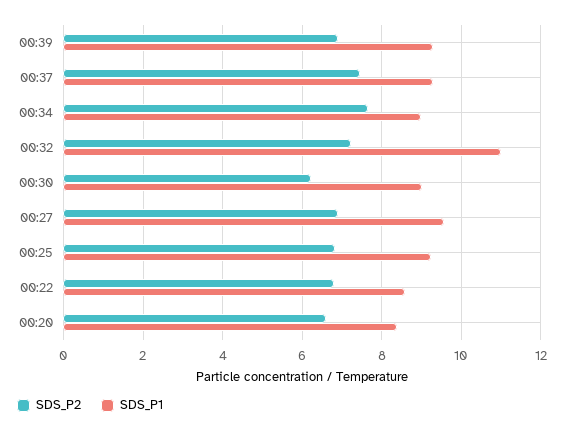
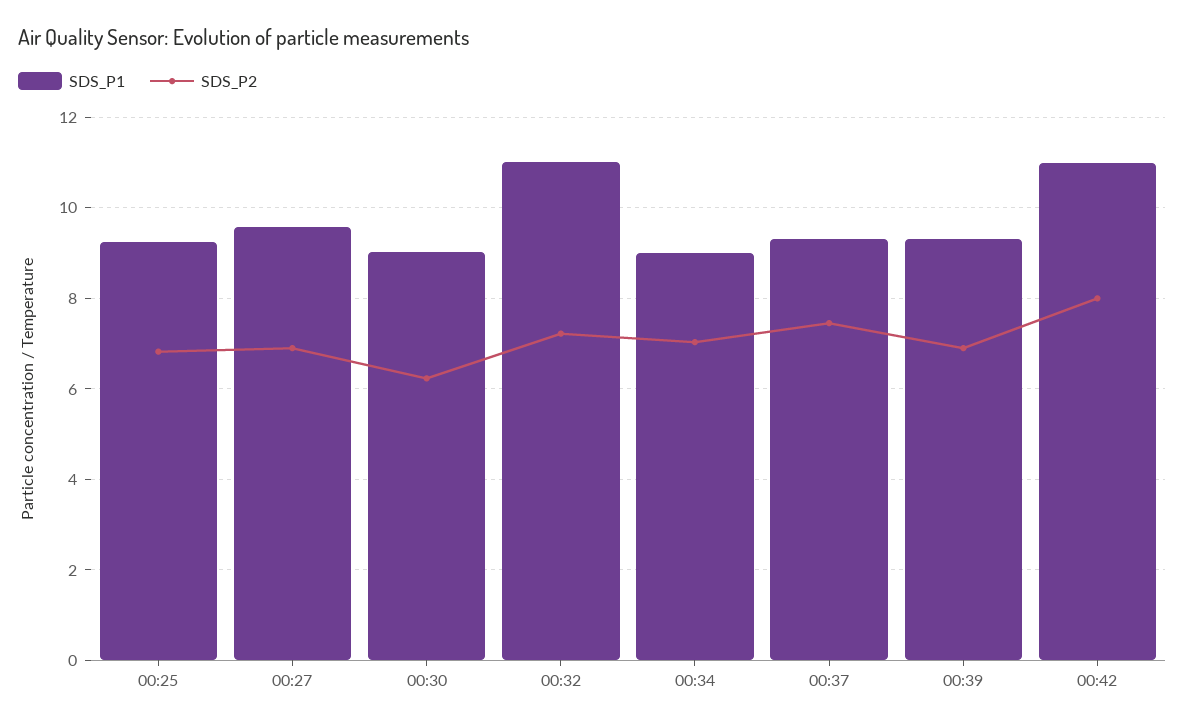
SDS_P2, 00:34: 7.6 -> 7
SDS_P2, 00:22: 6.8 -> none
SDS_P1, 00:22: 8.6 -> none
SDS_P2, 00:20: 6.6 -> none
SDS_P1, 00:20: 8.4 -> none
SDS_P1, 00:42: none -> 11
SDS_P2, 00:42: none -> 8

